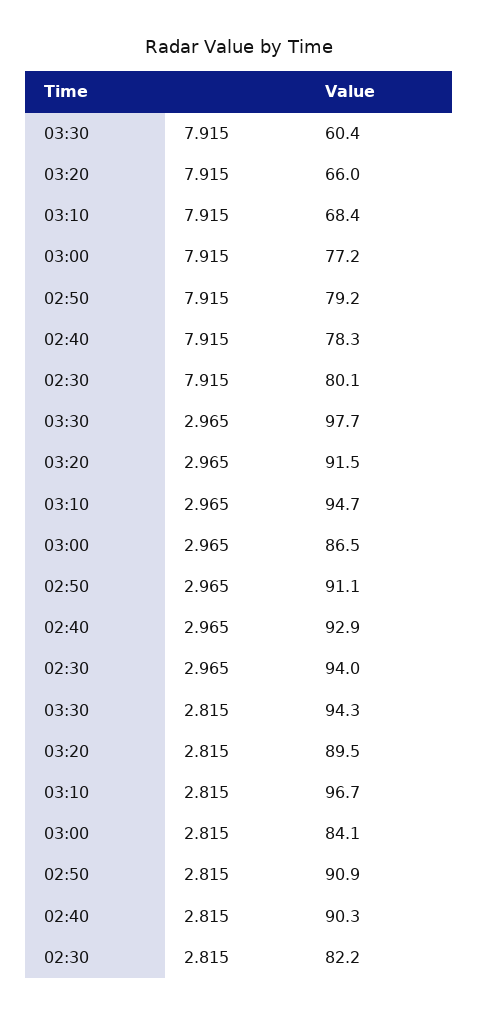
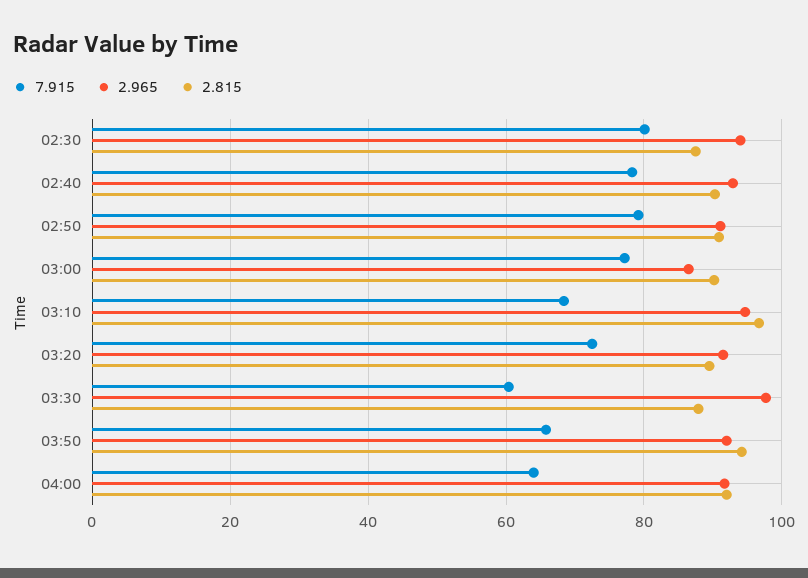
7.915, 03:20: 66 -> 72
2.815, 03:30: 94.3 -> 88
2.815, 03:00: 84.1 -> 90
2.815, 02:30: 82.2 -> 88
7.915, 03:50: none -> 66
2.965, 03:50: none -> 92
2.815, 03:50: none -> 94
7.915, 04:00: none -> 64
2.965, 04:00: none -> 92
2.815, 04:00: none -> 92

